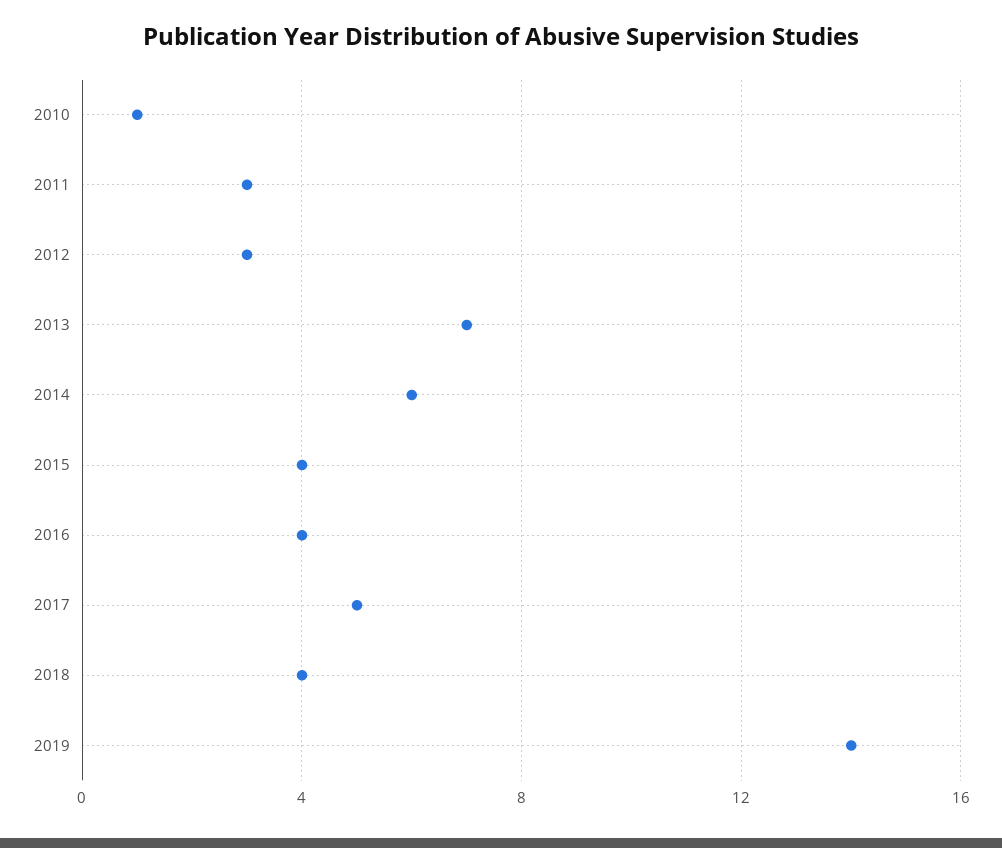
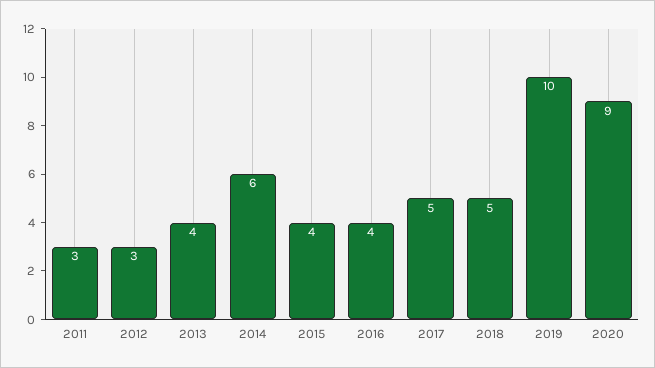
2010: 1 -> none
2013: 7 -> 4
2018: 4 -> 5
2019: 14 -> 10
2020: none -> 9

